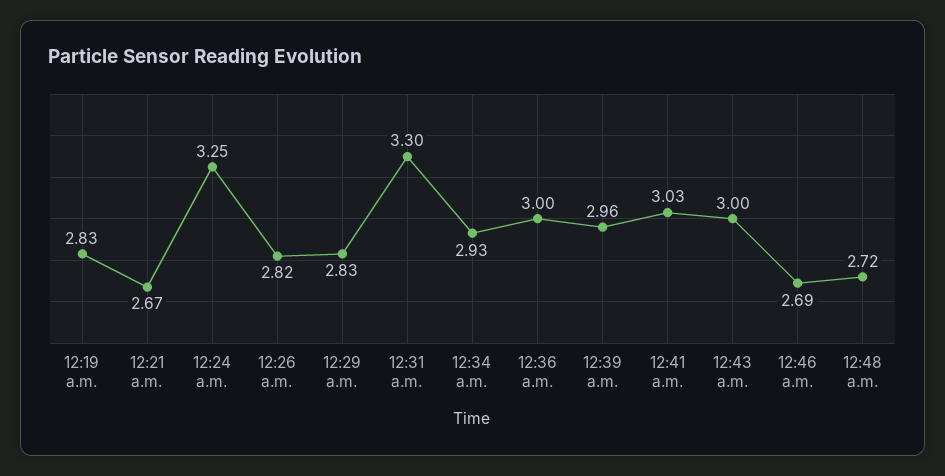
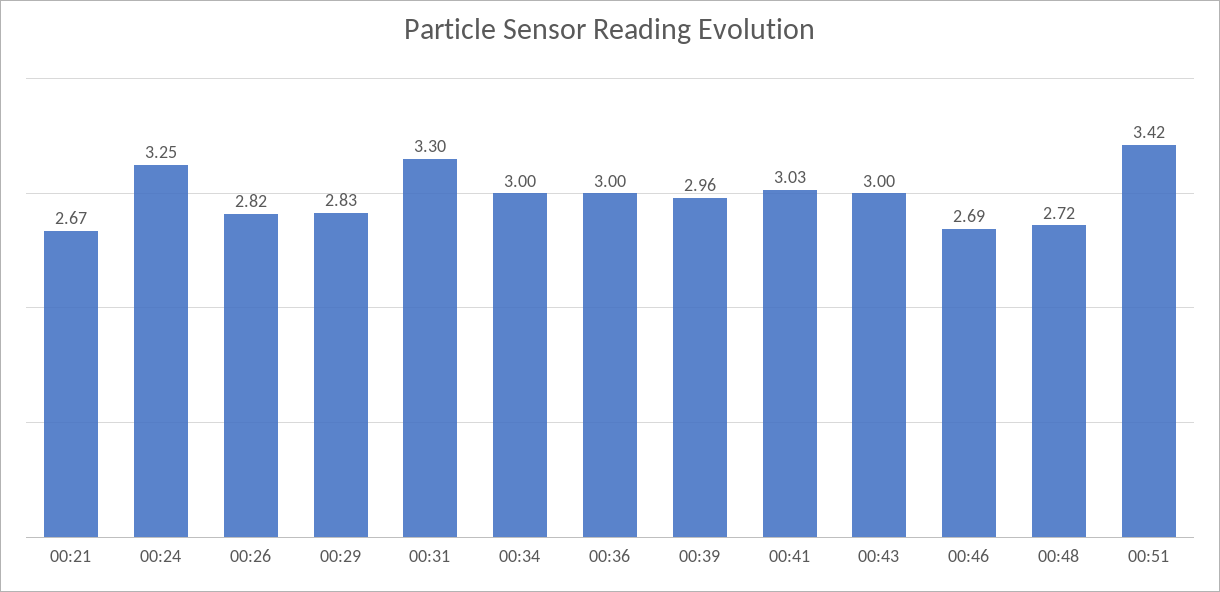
12:19 a.m.: 2.83 -> none
12:34 a.m.: 2.93 -> 3
00:51: none -> 3.42

